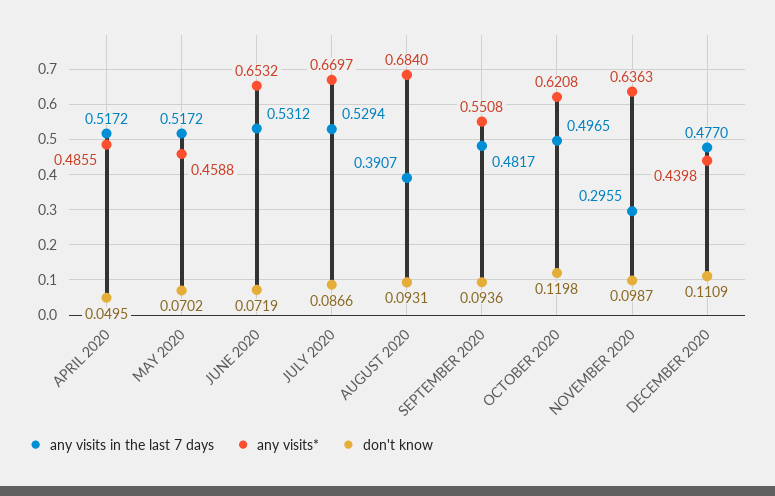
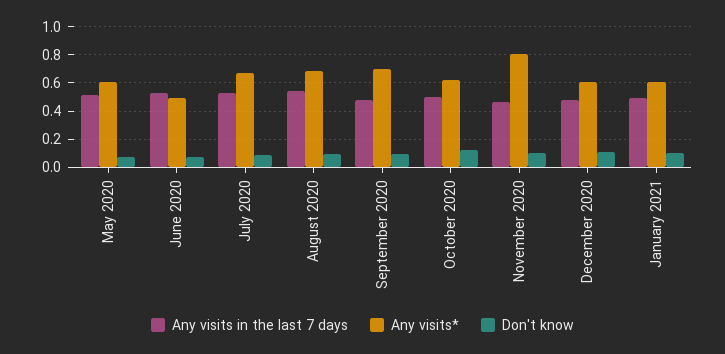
any visits in the last 7 days, APRIL 2020: 0.5172 -> none
any visits*, APRIL 2020: 0.4855 -> none
don't know, APRIL 2020: 0.0495 -> none
any visits*, MAY 2020: 0.4588 -> 0.6
any visits*, JUNE 2020: 0.6532 -> 0.5
any visits in the last 7 days, AUGUST 2020: 0.3907 -> 0.55
any visits*, SEPTEMBER 2020: 0.5508 -> 0.7
any visits in the last 7 days, NOVEMBER 2020: 0.2955 -> 0.45
any visits*, NOVEMBER 2020: 0.6363 -> 0.8
any visits*, DECEMBER 2020: 0.4398 -> 0.6
any visits in the last 7 days, January 2021: none -> 0.5
any visits*, January 2021: none -> 0.6
don't know, January 2021: none -> 0.1

